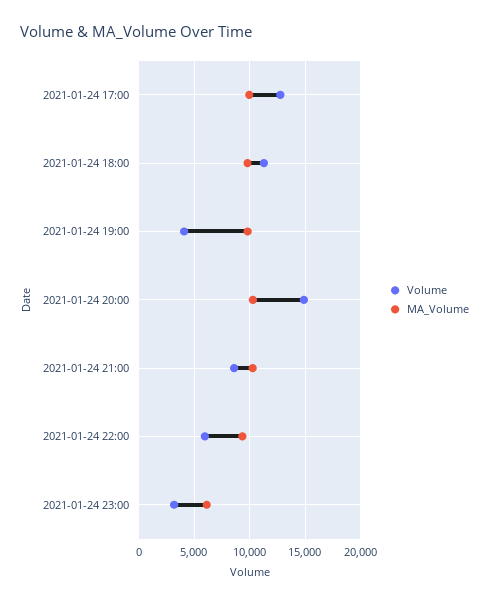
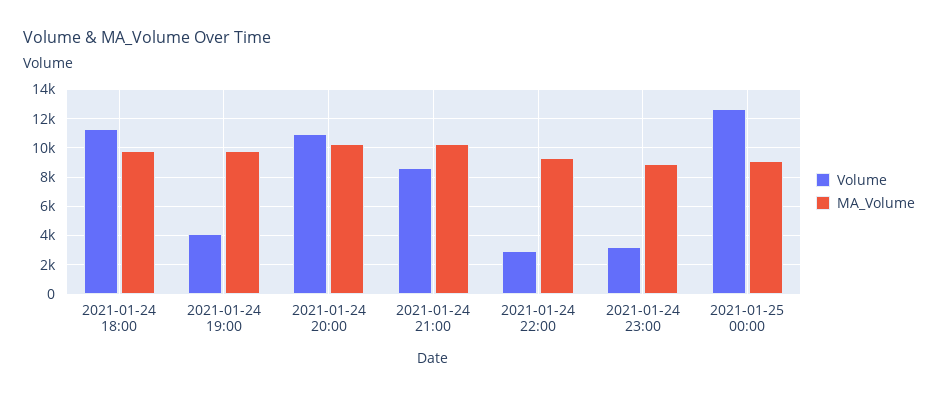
Volume, 2021-01-24 17:00: 13000 -> none
MA_Volume, 2021-01-24 17:00: 10000 -> none
Volume, 2021-01-24 20:00: 15000 -> 11000
Volume, 2021-01-24 22:00: 6000 -> 3000
MA_Volume, 2021-01-24 23:00: 6000 -> 9000
Volume, 2021-01-25 00:00: none -> 12500
MA_Volume, 2021-01-25 00:00: none -> 9000

